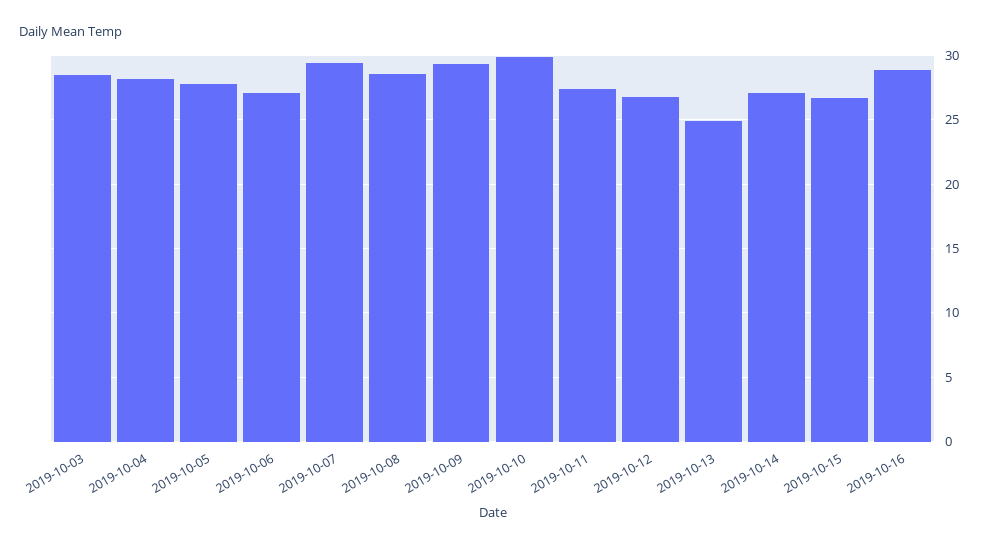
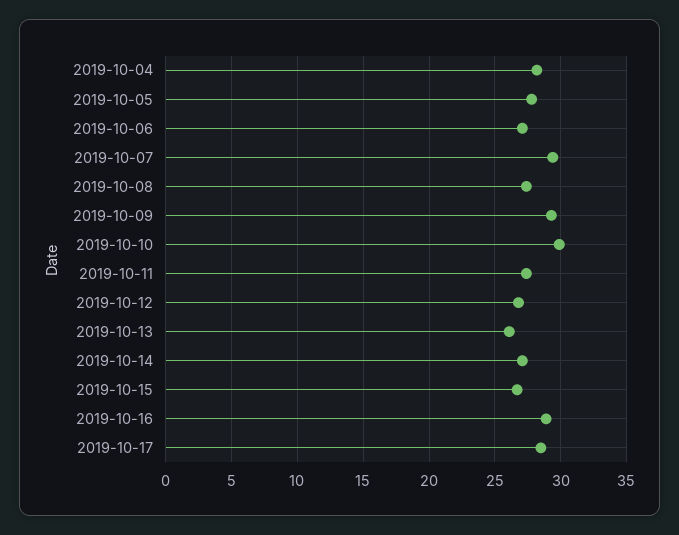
2019-10-03: 28.5 -> none
2019-10-08: 28.5 -> 27.5
2019-10-13: 25 -> 26
2019-10-17: none -> 28.5

